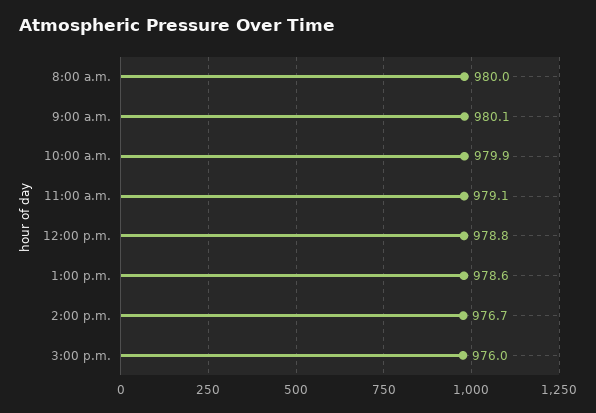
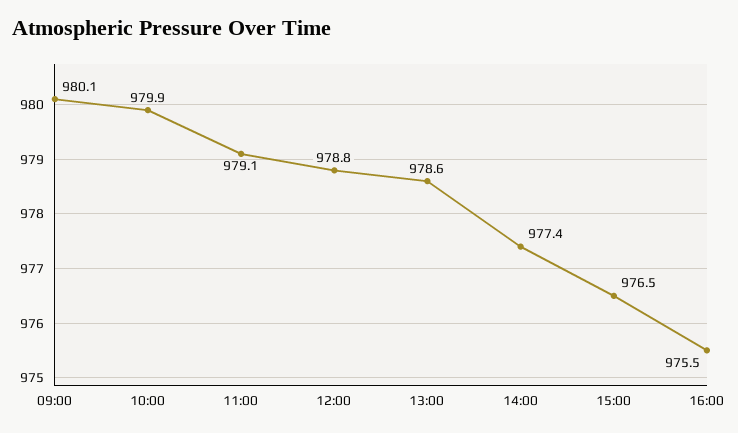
8:00 a.m.: 980 -> none
2:00 p.m.: 976.7 -> 977.4
3:00 p.m.: 976 -> 976.5
16:00: none -> 975.5

